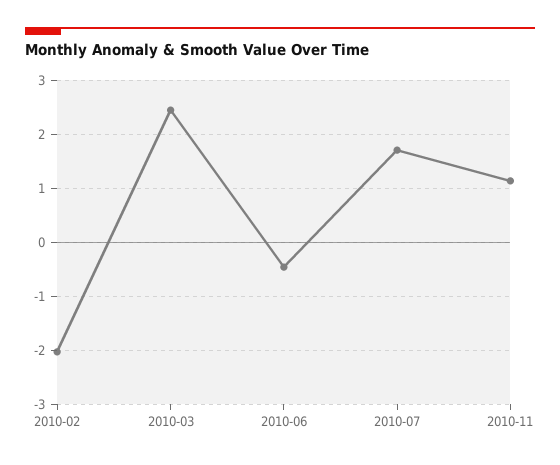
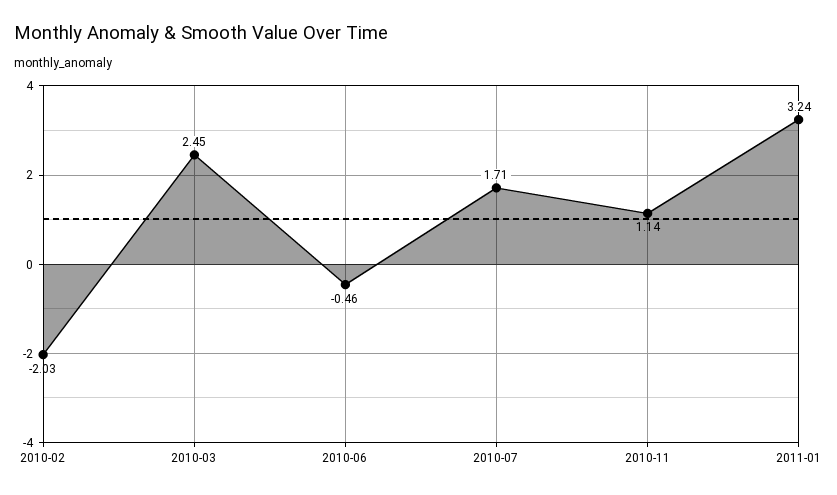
2011-01: none -> 3.24

